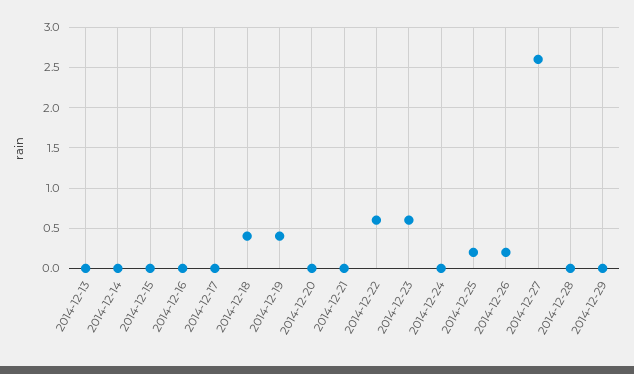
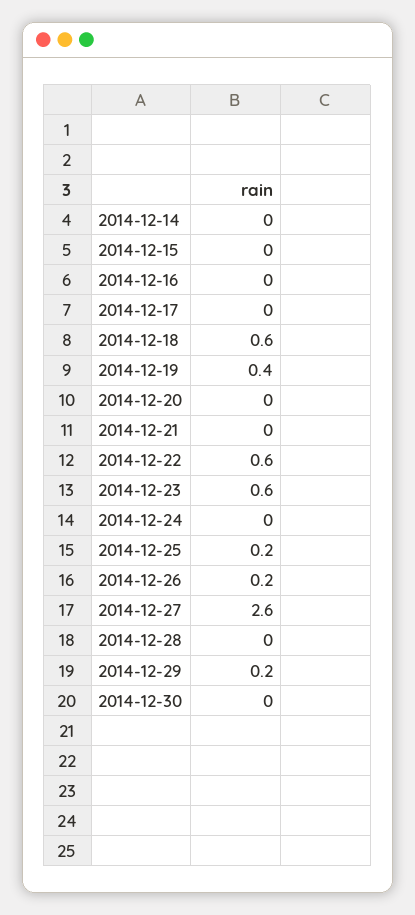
2014-12-13: 0 -> none
2014-12-18: 0.4 -> 0.6
2014-12-29: 0 -> 0.2
2014-12-30: none -> 0

